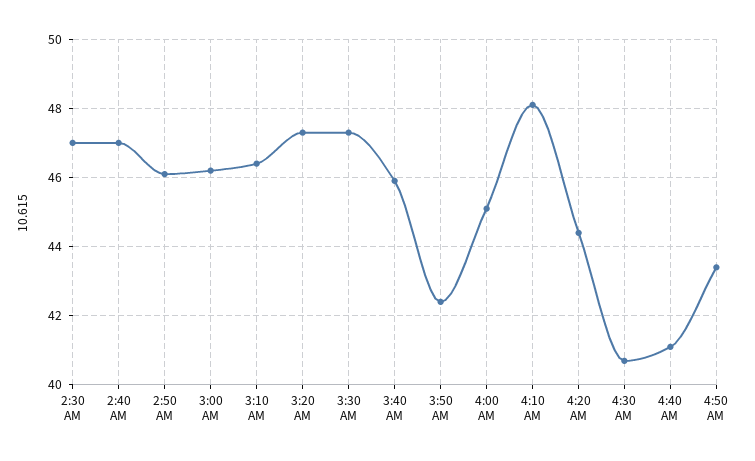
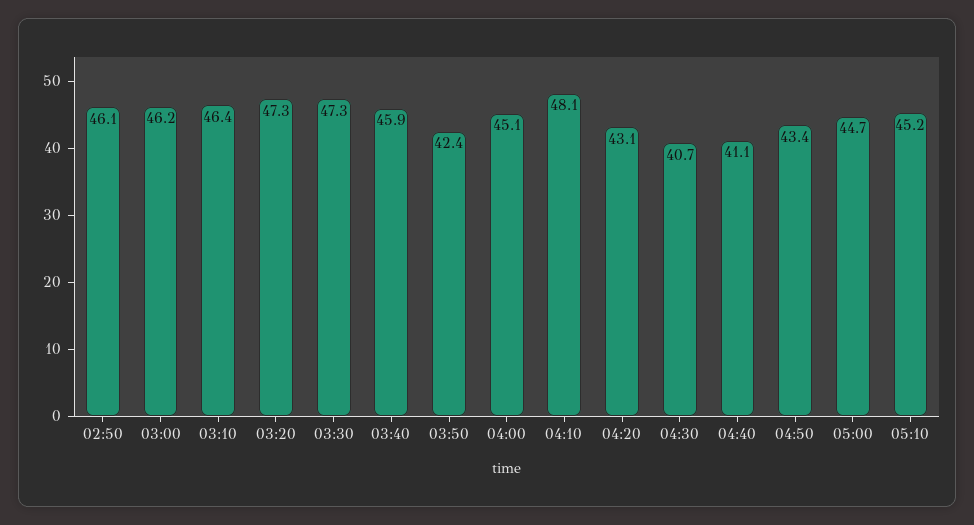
2:30 AM: 47 -> none
2:40 AM: 47 -> none
4:20 AM: 44.5 -> 43.1
05:00: none -> 44.7
05:10: none -> 45.2

